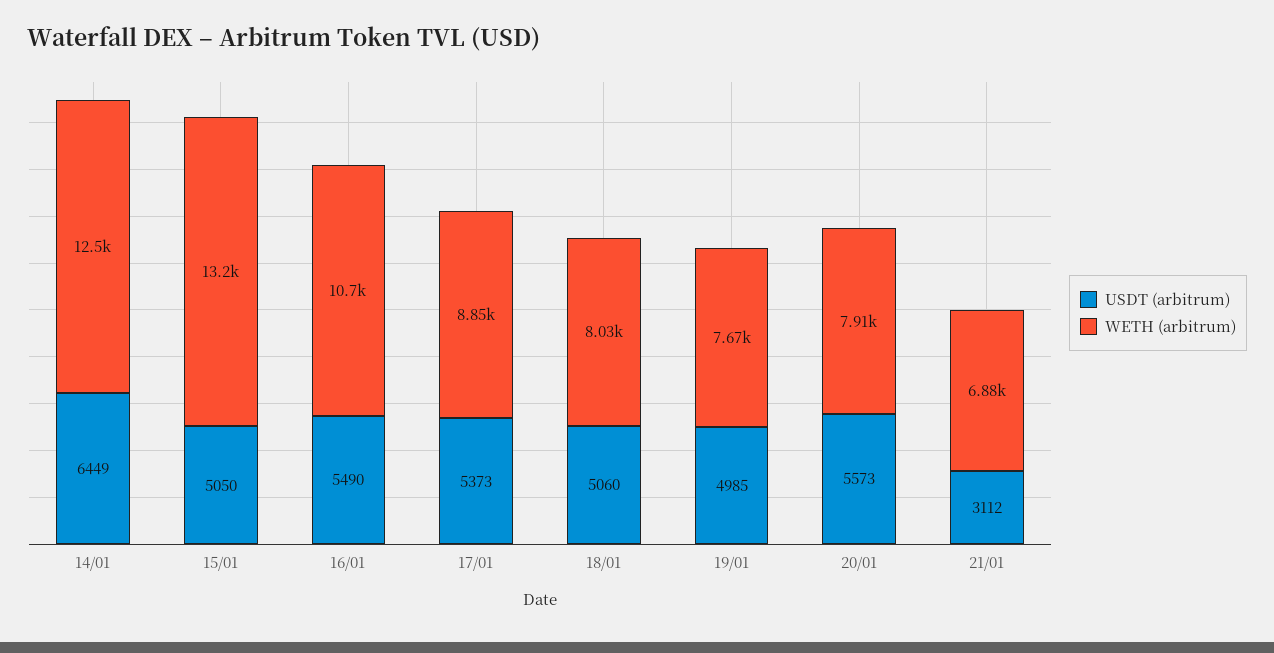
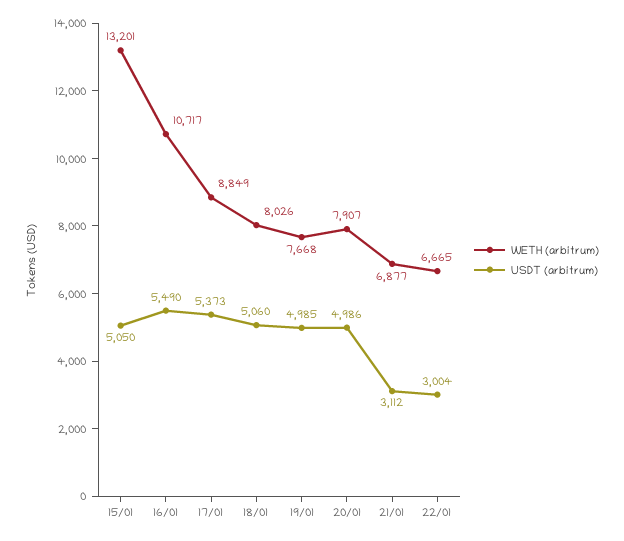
USDT (arbitrum), 14/01: 6449 -> none
WETH (arbitrum), 14/01: 12500 -> none
USDT (arbitrum), 20/01: 5573 -> 4986
WETH (arbitrum), 22/01: none -> 6665
USDT (arbitrum), 22/01: none -> 3004

